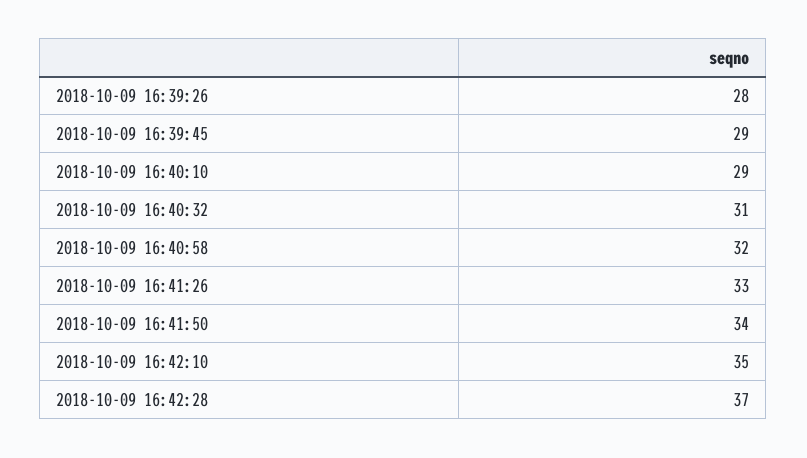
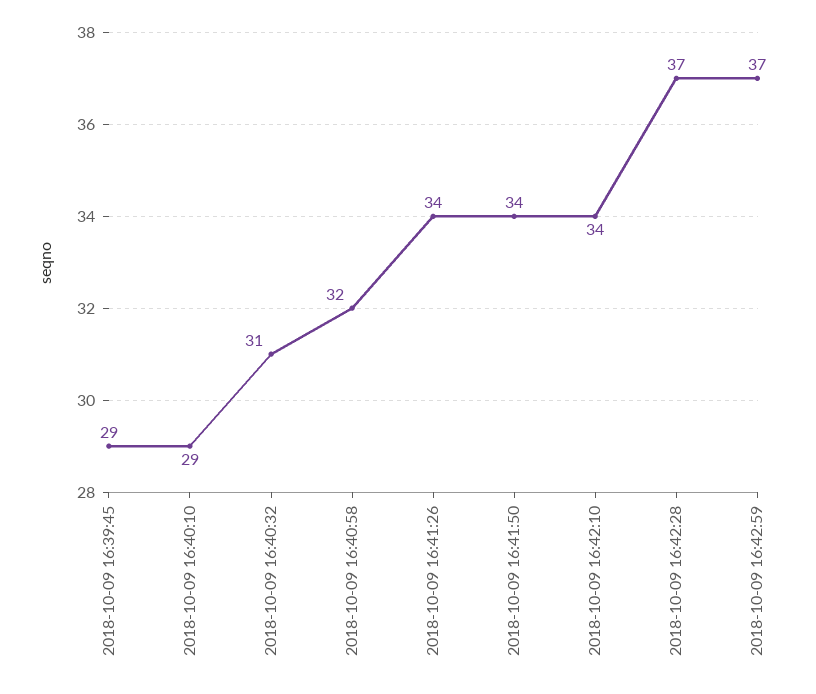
2018-10-09 16:39:26: 28 -> none
2018-10-09 16:41:26: 33 -> 34
2018-10-09 16:42:10: 35 -> 34
2018-10-09 16:42:59: none -> 37

